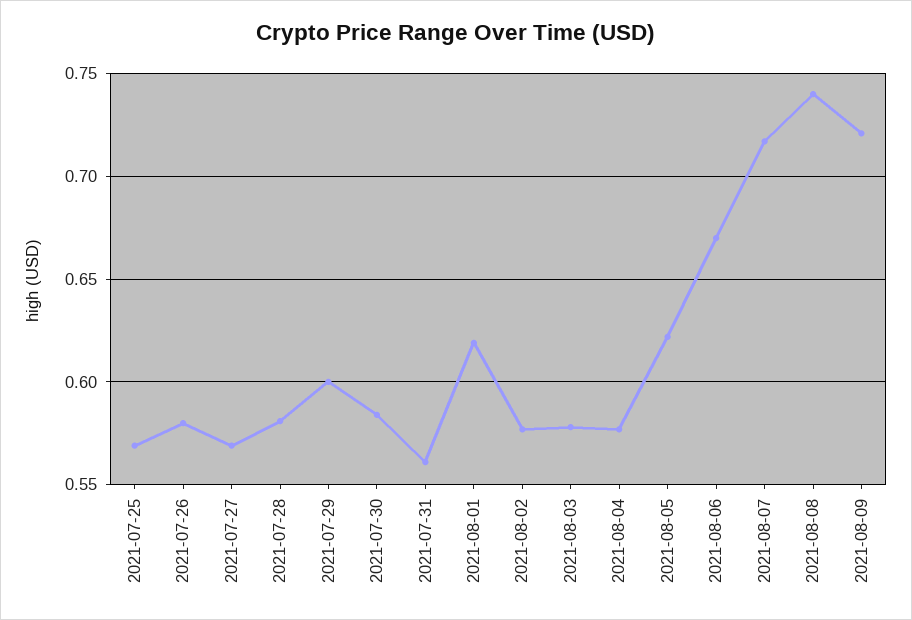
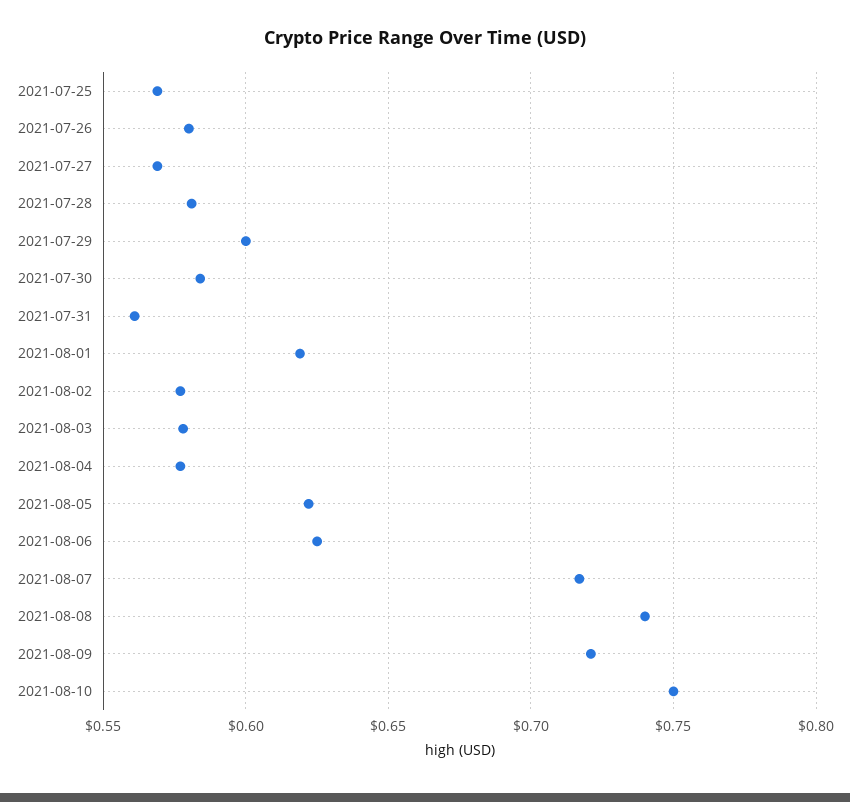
2021-08-06: 0.67 -> 0.625
2021-08-10: none -> 0.75

